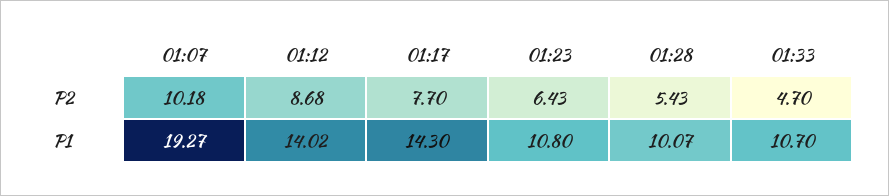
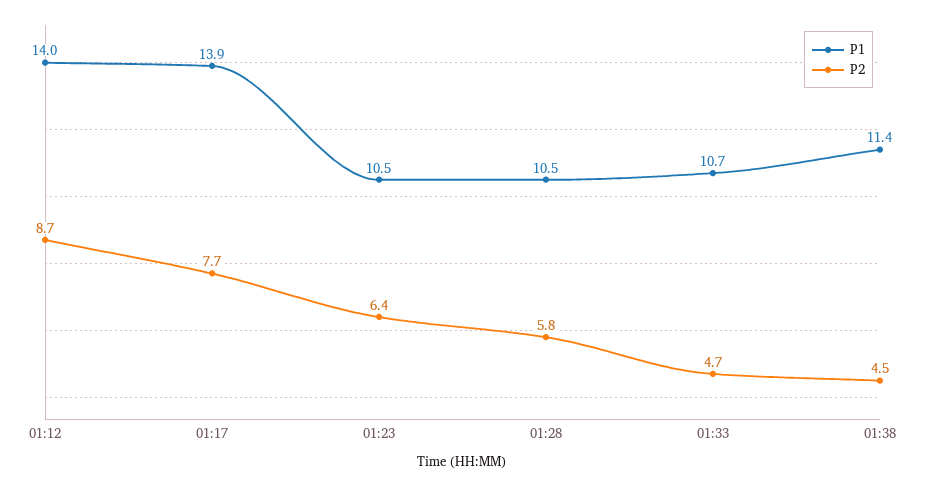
P2, 01:07: 10.18 -> none
P2, 01:28: 5.43 -> 5.8
P1, 01:07: 19.27 -> none
P1, 01:17: 14.3 -> 13.9
P1, 01:23: 10.8 -> 10.5
P1, 01:28: 10.07 -> 10.5
P1, 01:38: none -> 11.4
P2, 01:38: none -> 4.5

